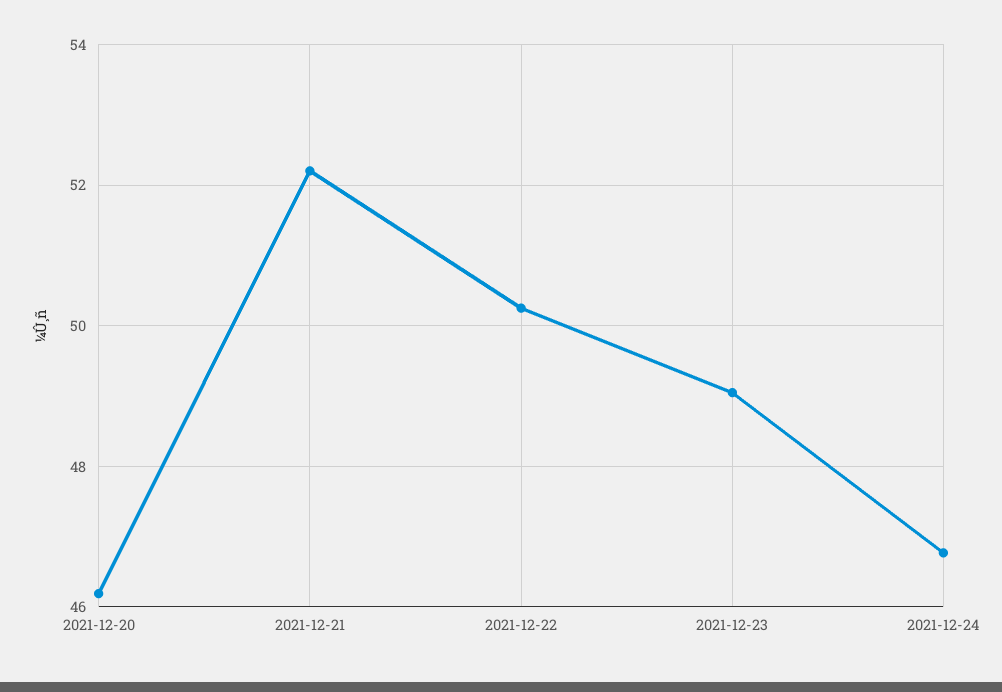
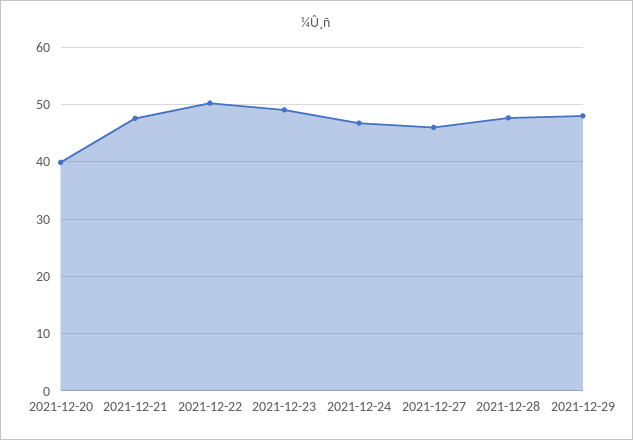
2021-12-20: 46.2 -> 40
2021-12-21: 52.2 -> 48
2021-12-27: none -> 46
2021-12-28: none -> 48
2021-12-29: none -> 48

